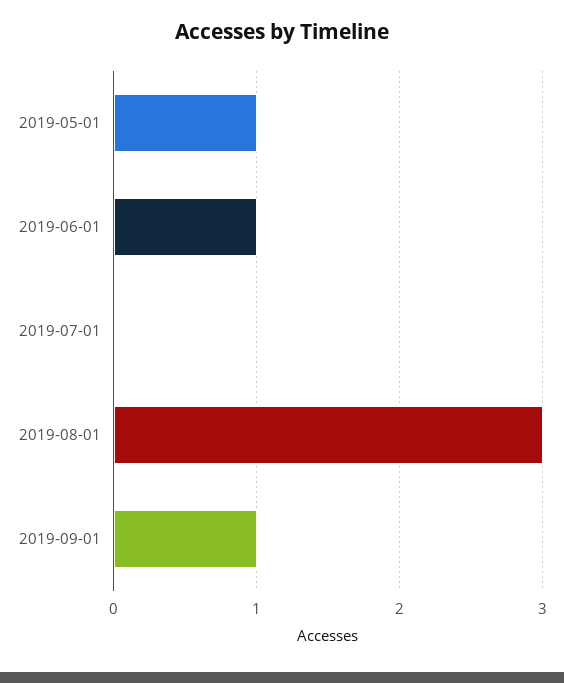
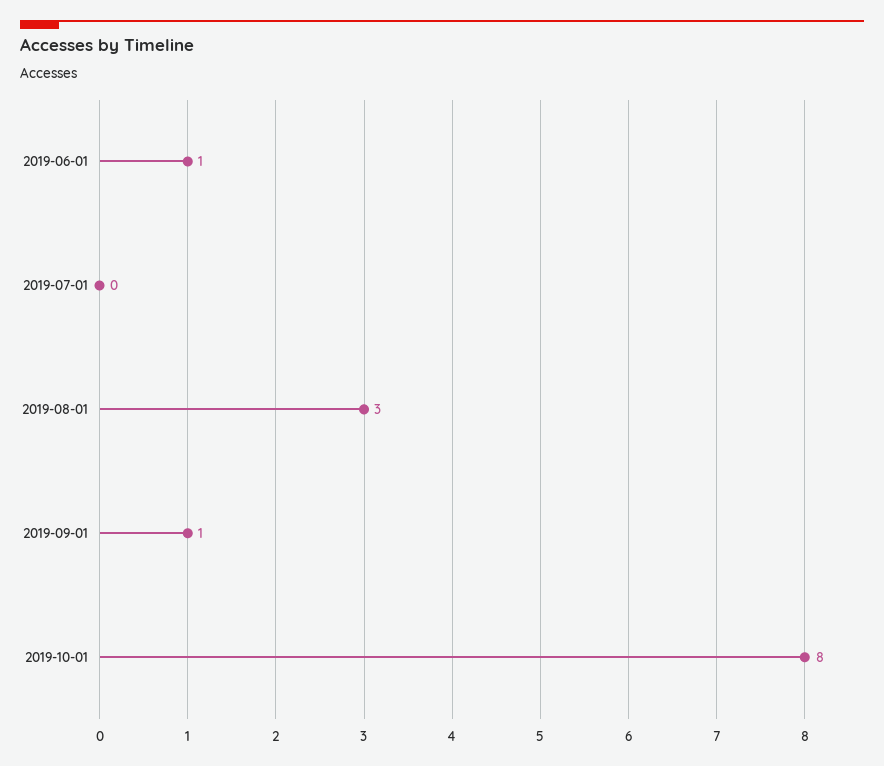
2019-05-01: 1 -> none
2019-10-01: none -> 8

